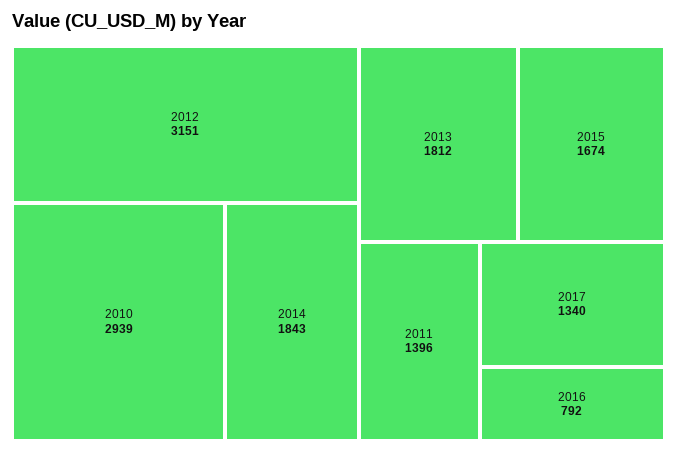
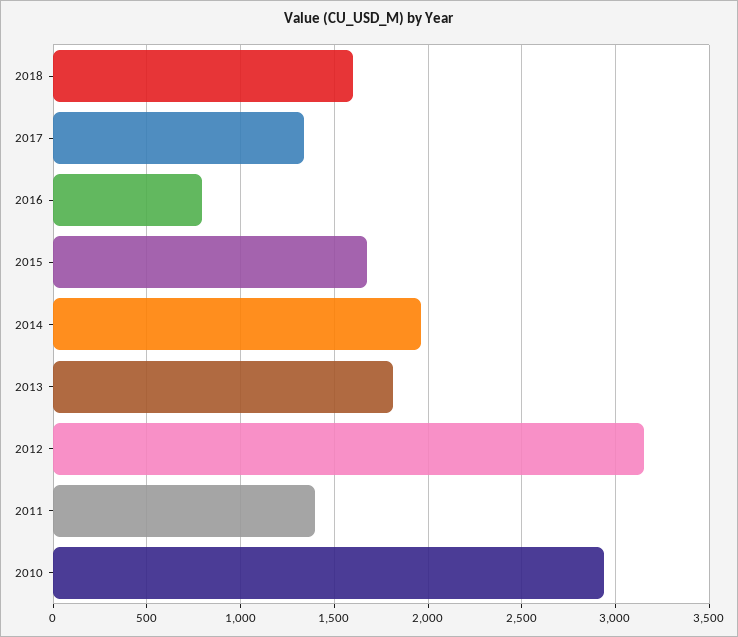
2014: 1843 -> 1950
2018: none -> 1600

